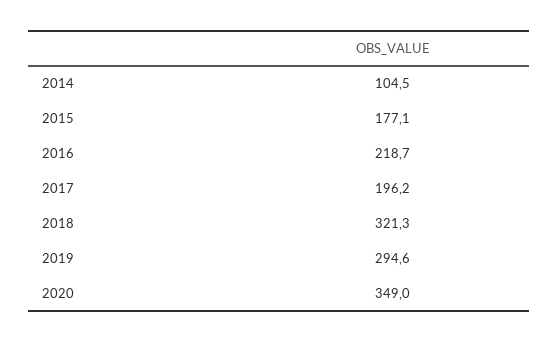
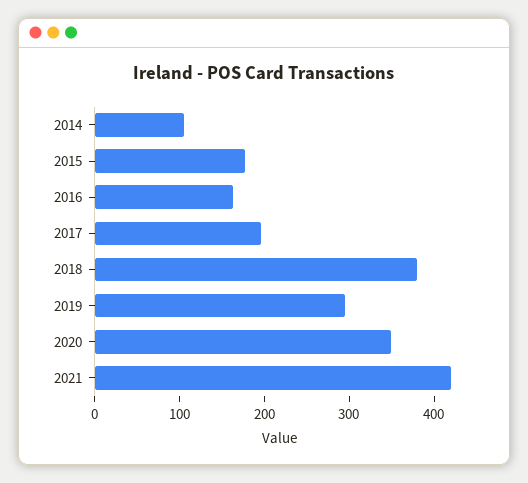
2016: 218.7 -> 160
2018: 321.3 -> 380
2021: none -> 420

